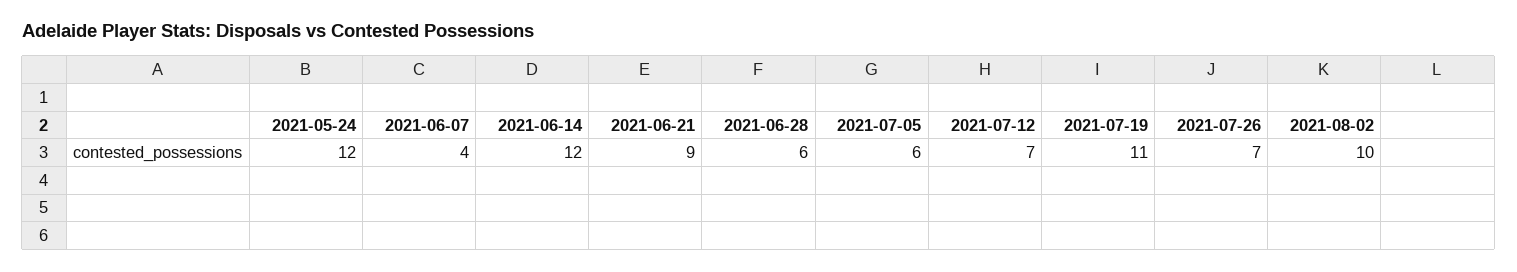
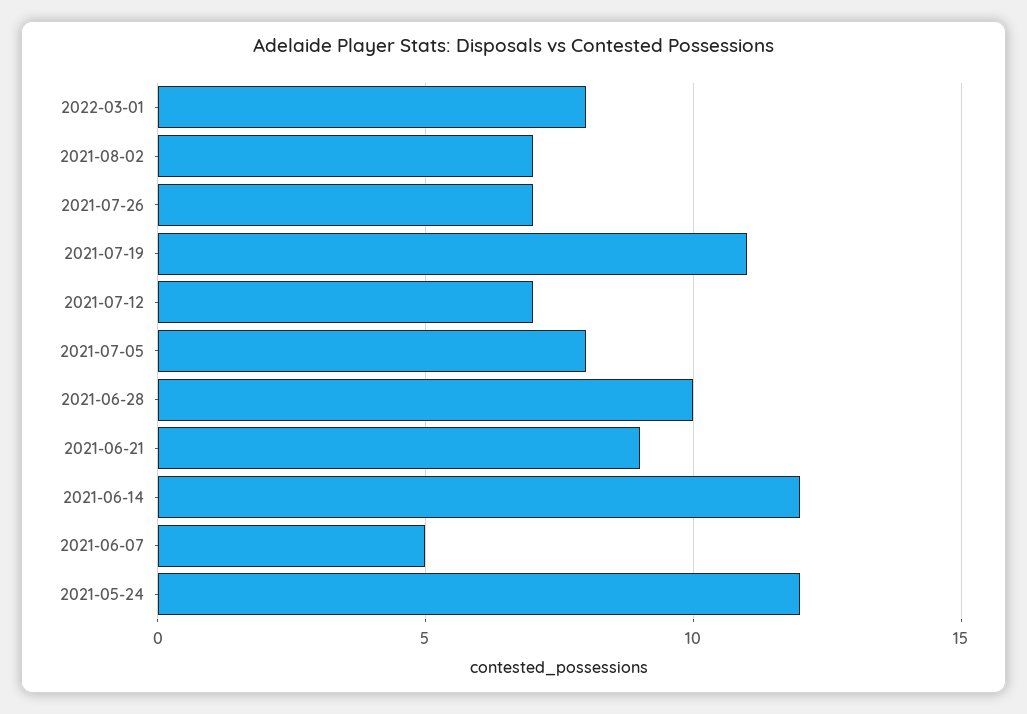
2021-06-07: 4 -> 5
2021-06-28: 6 -> 10
2021-07-05: 6 -> 8
2021-08-02: 10 -> 7
2022-03-01: none -> 8

